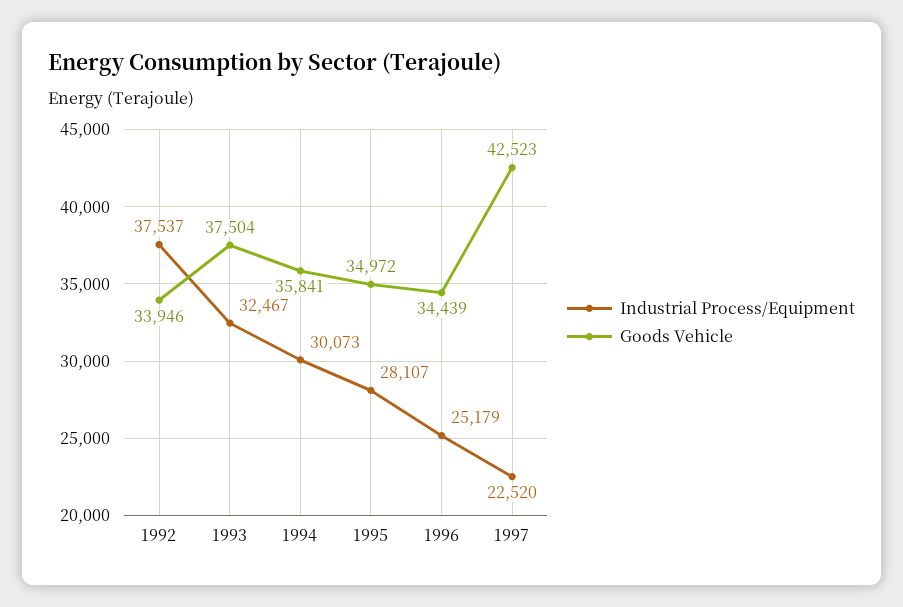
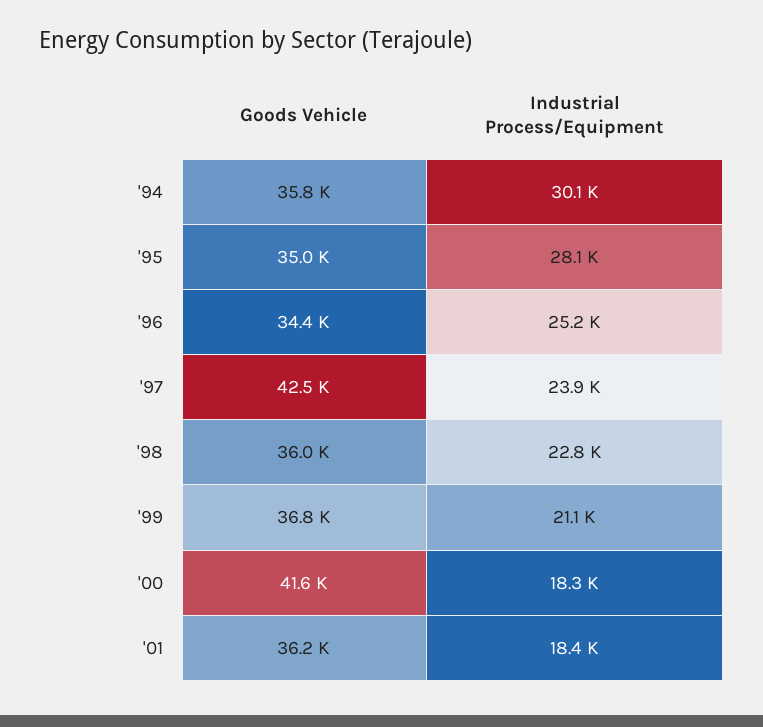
Industrial Process/Equipment, 1992: 37537 -> none
Goods Vehicle, 1992: 33946 -> none
Industrial Process/Equipment, 1993: 32467 -> none
Goods Vehicle, 1993: 37504 -> none
Industrial Process/Equipment, 1997: 22520 -> 23900
Goods Vehicle, '98: none -> 36000
Industrial Process/Equipment, '98: none -> 22800
Goods Vehicle, '99: none -> 36800
Industrial Process/Equipment, '99: none -> 21100
Goods Vehicle, '00: none -> 41600
Industrial Process/Equipment, '00: none -> 18300
Goods Vehicle, '01: none -> 36200
Industrial Process/Equipment, '01: none -> 18400

